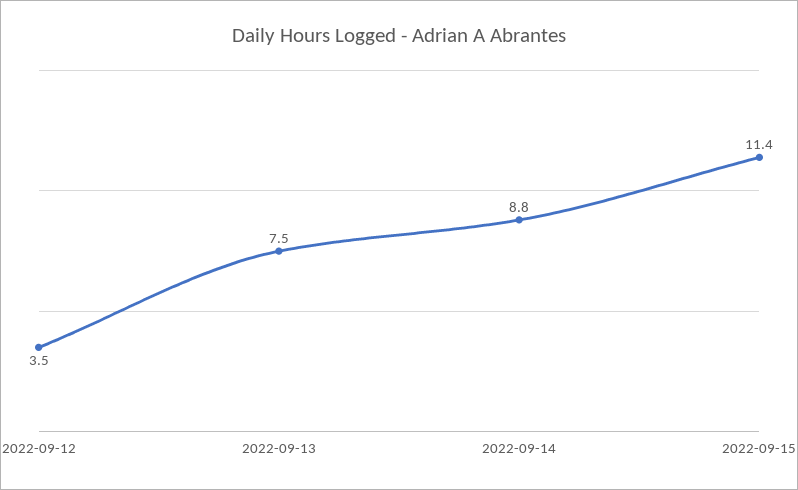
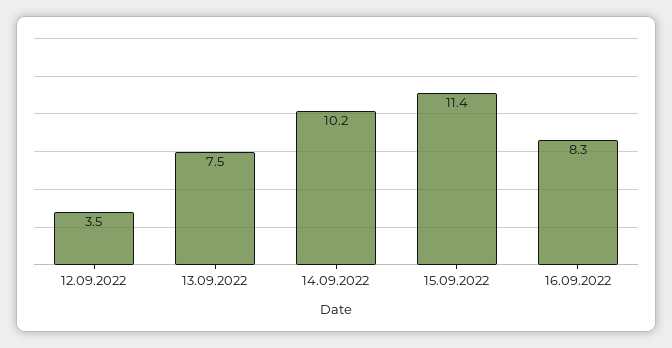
2022-09-14: 8.8 -> 10.2
16.09.2022: none -> 8.3

